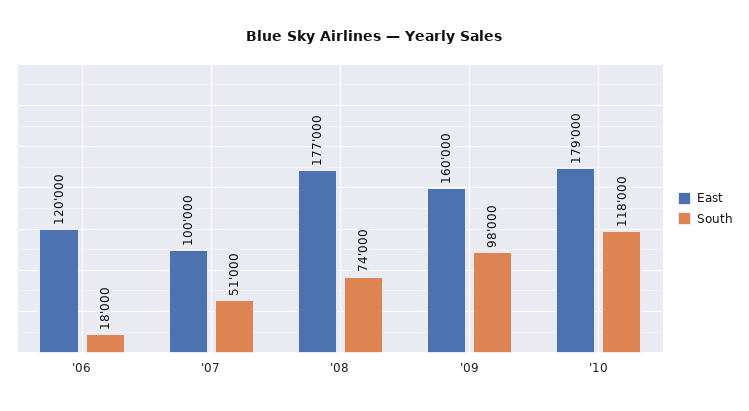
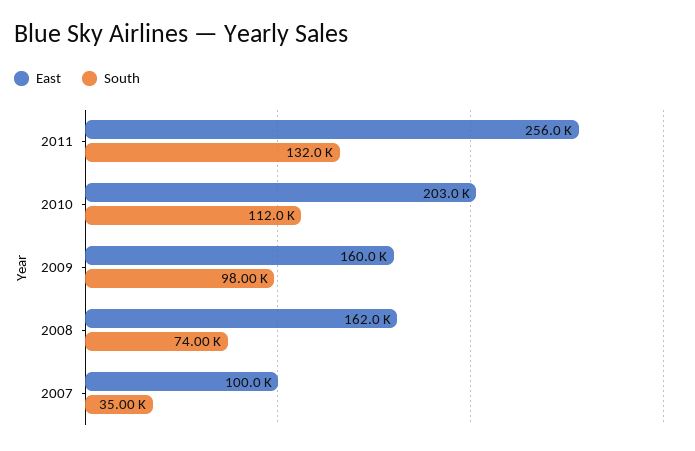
East, '06: 120000 -> none
South, '06: 18000 -> none
South, '07: 51000 -> 35000
East, '08: 177000 -> 162000
East, '10: 179000 -> 203000
South, '10: 118000 -> 112000
East, 2011: none -> 256000
South, 2011: none -> 132000

